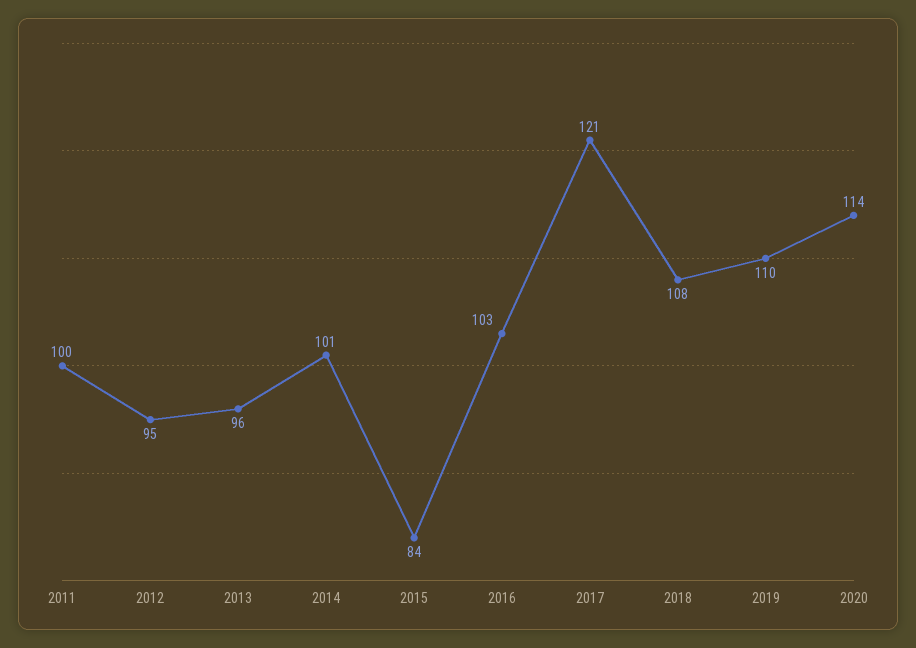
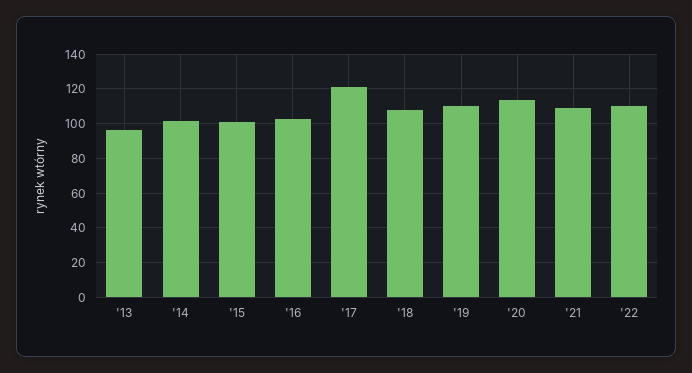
2011: 100 -> none
2012: 95 -> none
2015: 84 -> 100
'21: none -> 110
'22: none -> 110

